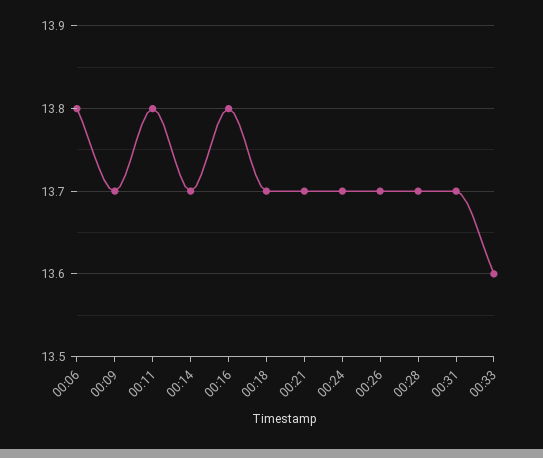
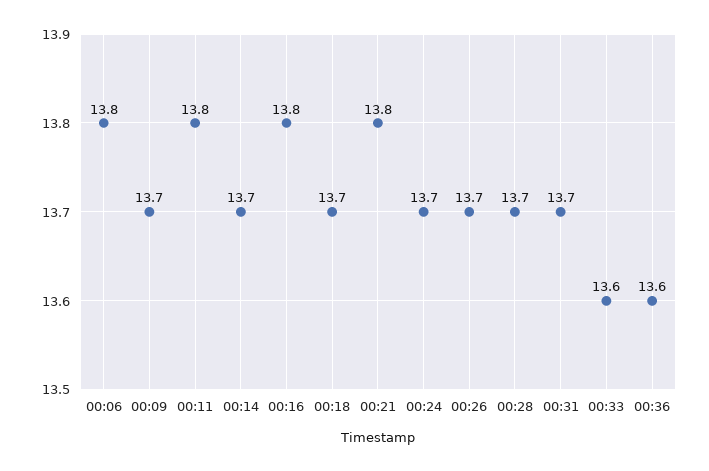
00:21: 13.7 -> 13.8
00:36: none -> 13.6

